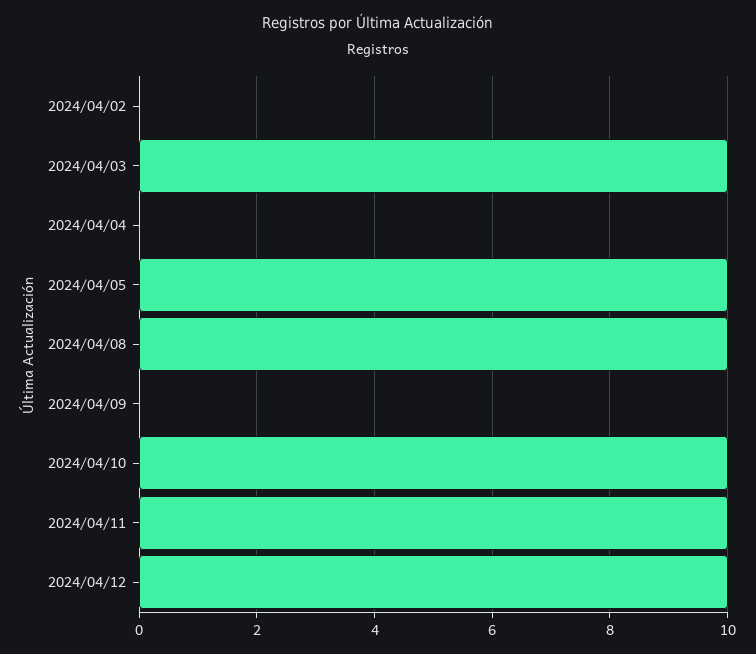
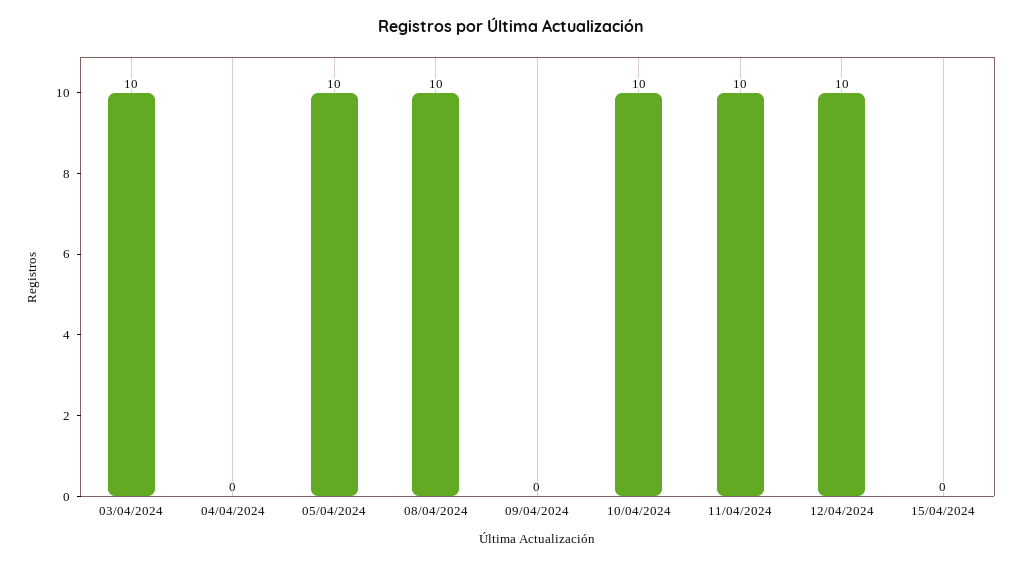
2024/04/02: 0 -> none
15/04/2024: none -> 0

